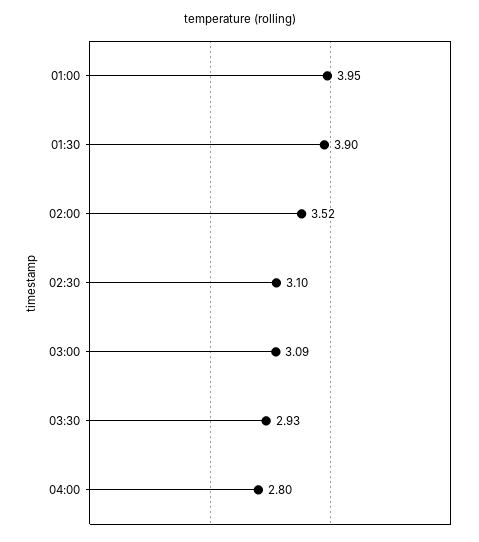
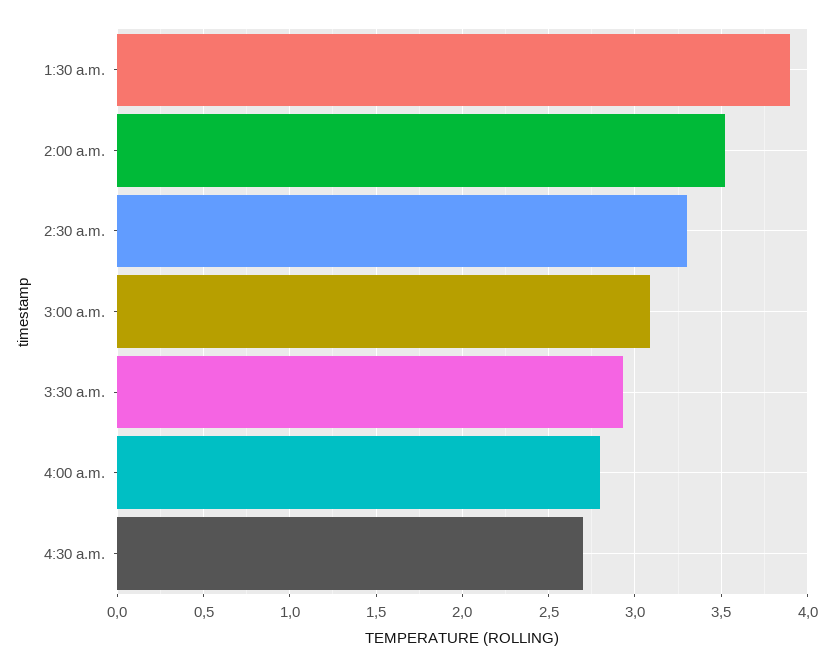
01:00: 3.95 -> none
02:30: 3.1 -> 3.3
4:30 a.m.: none -> 2.7

